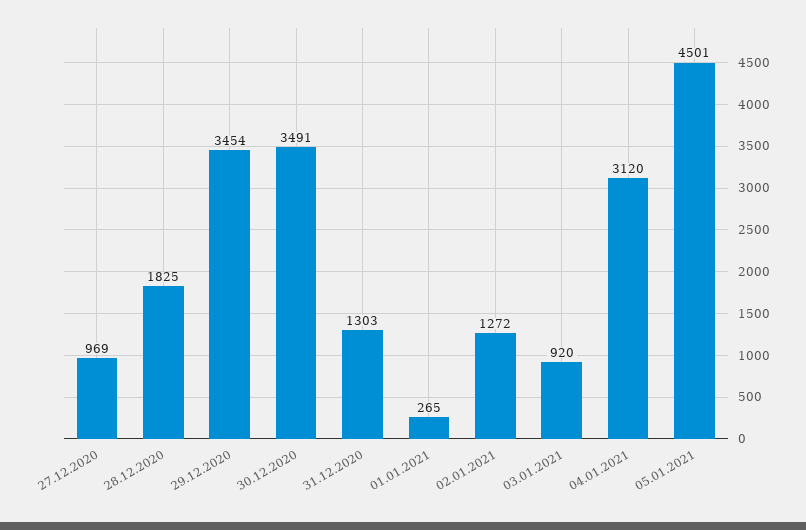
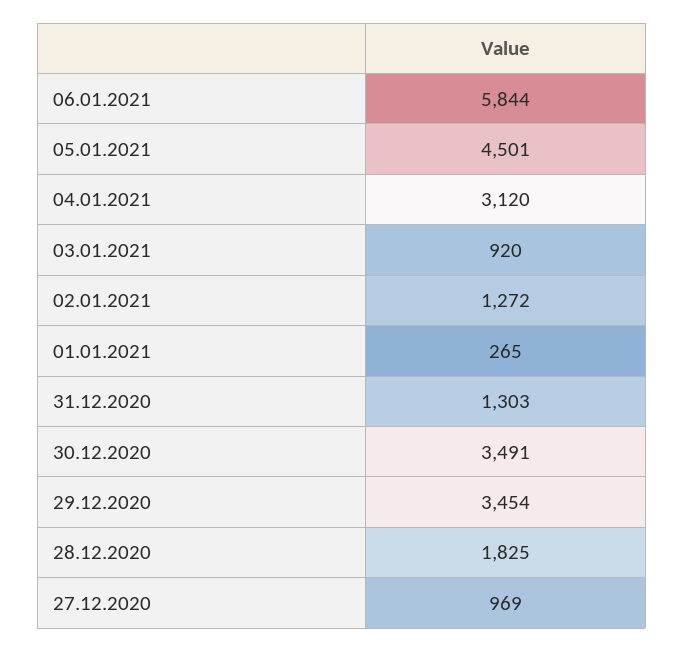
06.01.2021: none -> 5844

